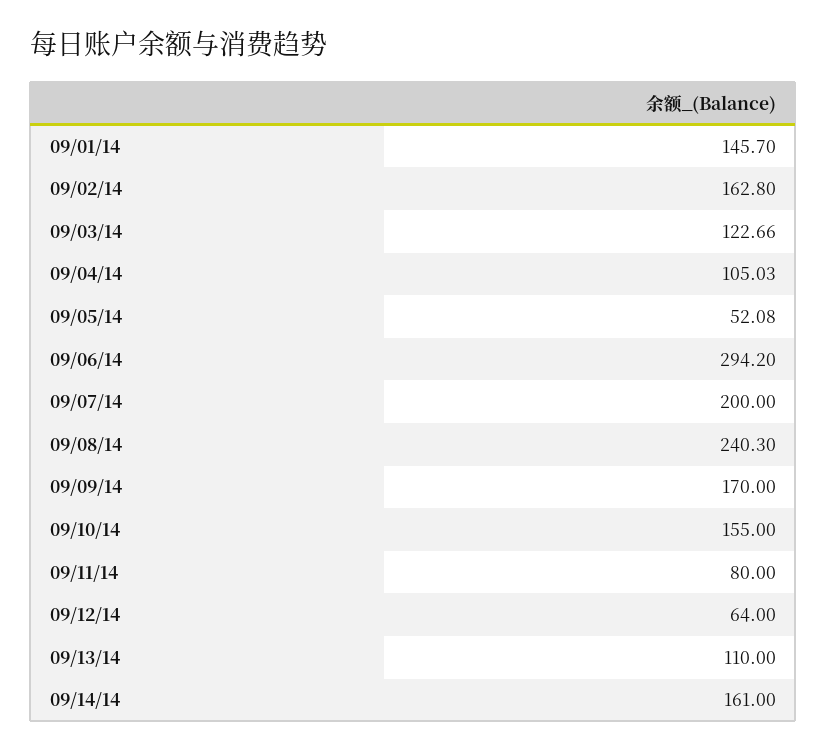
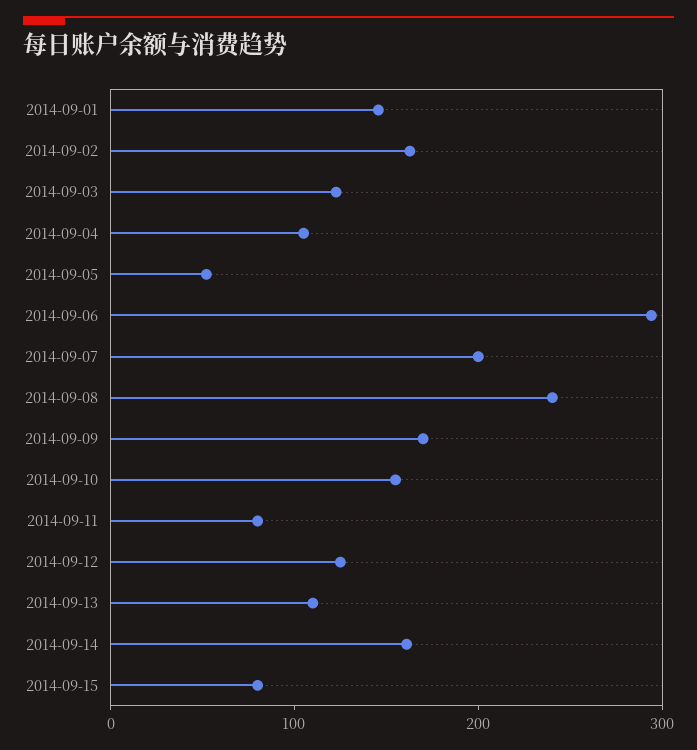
09/12/14: 64 -> 120
2014-09-15: none -> 80

